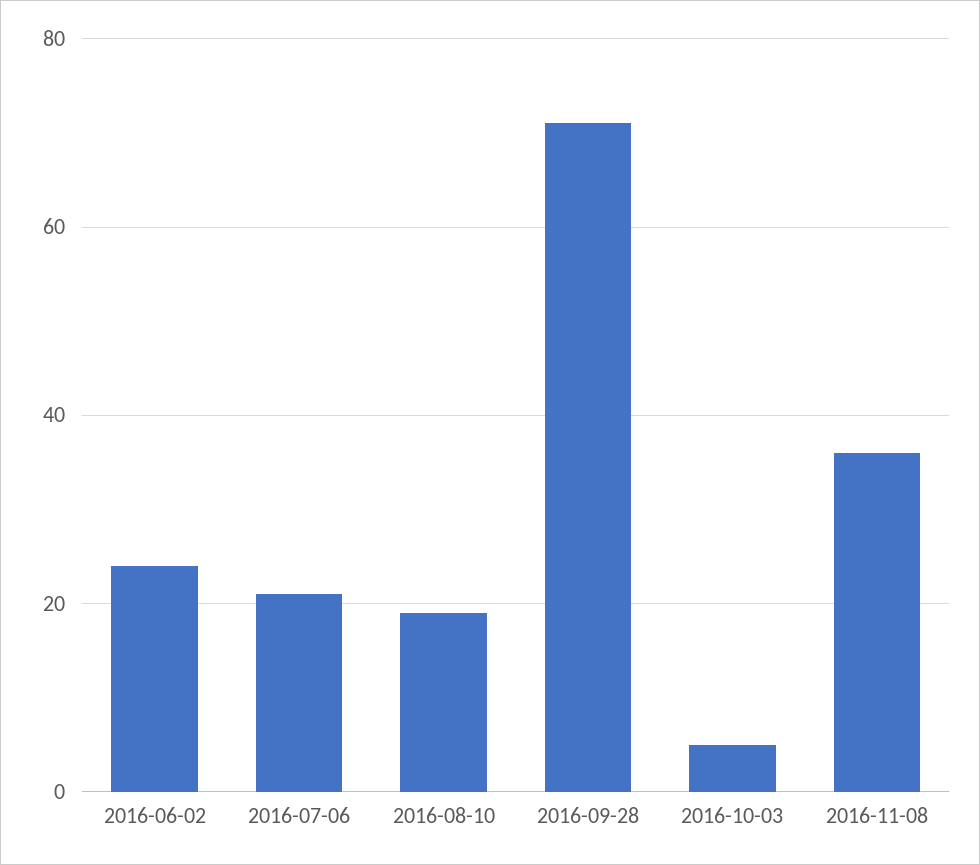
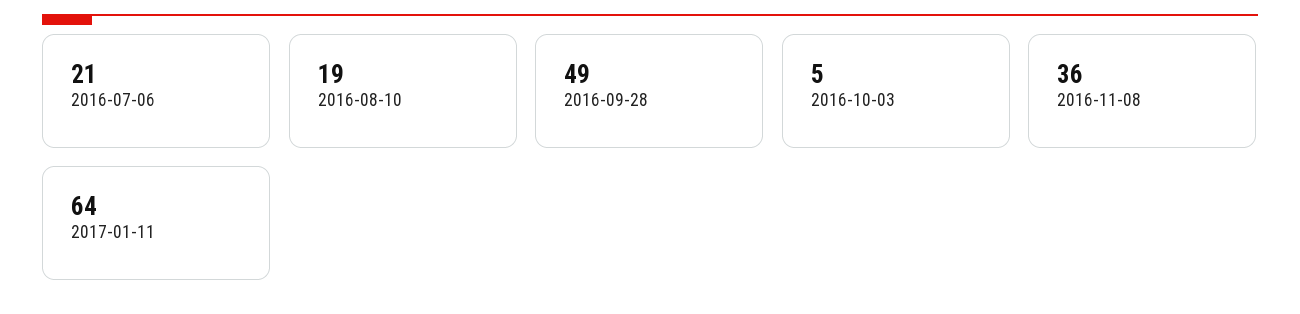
2016-06-02: 25 -> none
2016-09-28: 70 -> 49
2017-01-11: none -> 64

